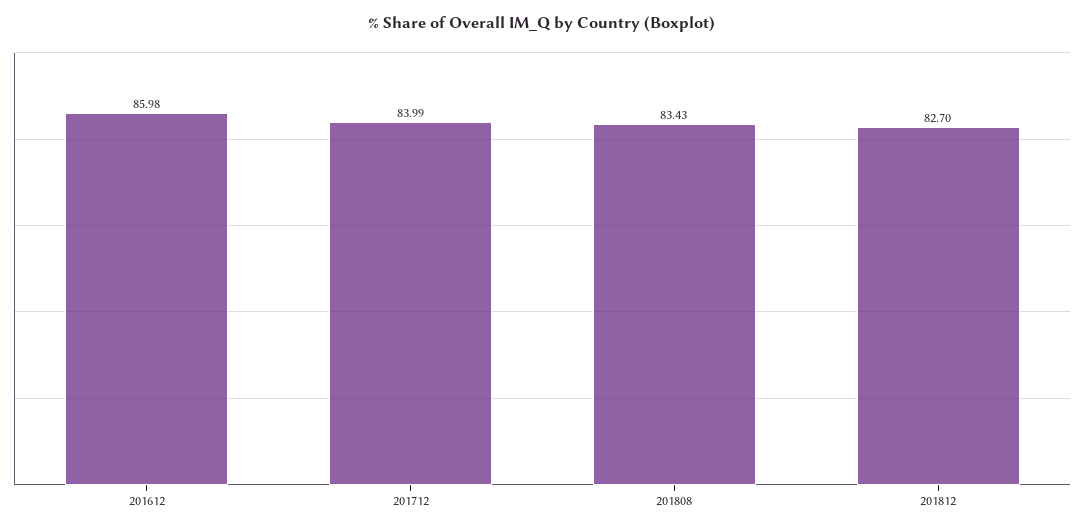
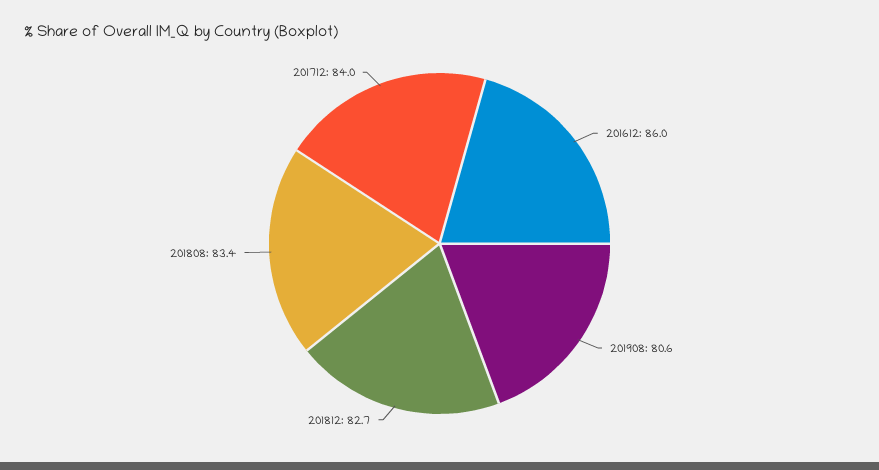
201908: none -> 80.6

